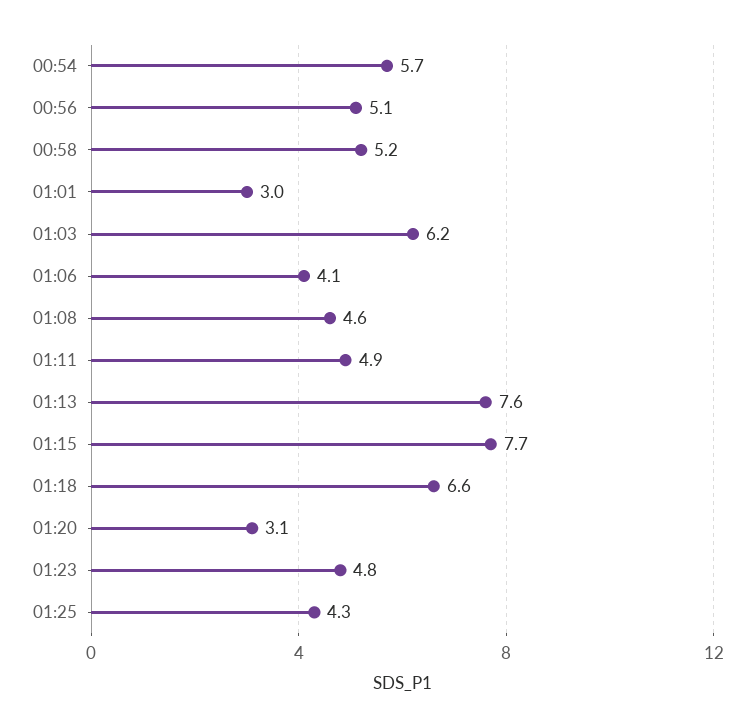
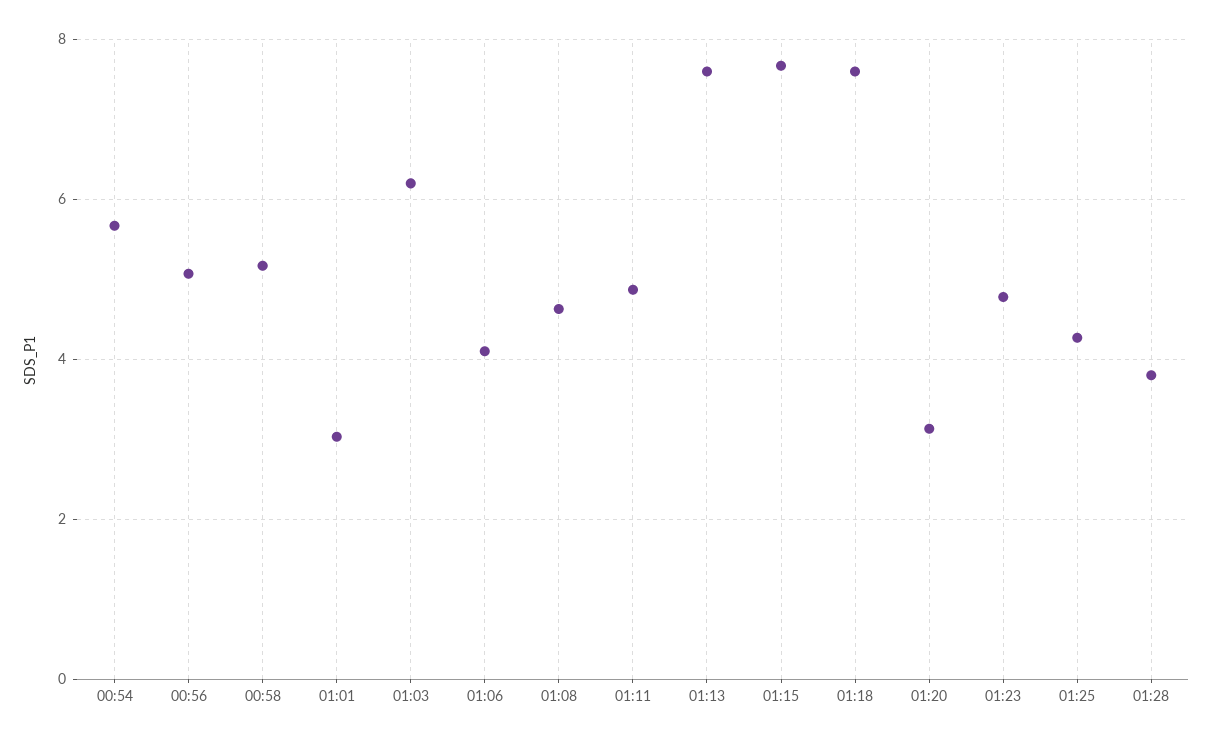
01:18: 6.6 -> 7.6
01:28: none -> 3.8

